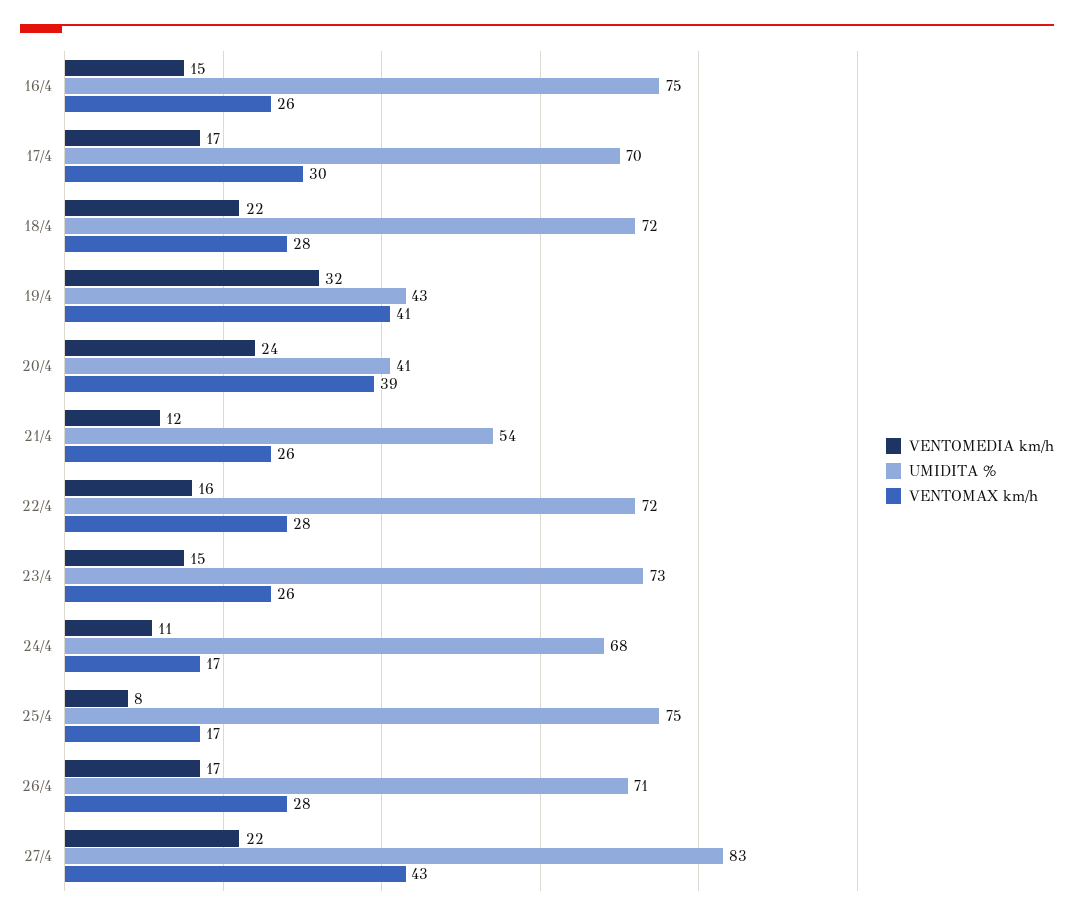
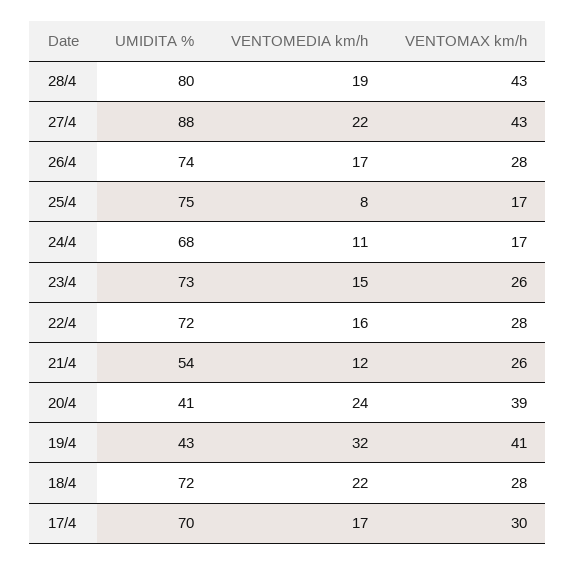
VENTOMEDIA km/h, 16/4: 15 -> none
UMIDITA %, 16/4: 75 -> none
VENTOMAX km/h, 16/4: 26 -> none
UMIDITA %, 26/4: 71 -> 74
UMIDITA %, 27/4: 83 -> 88
UMIDITA %, 28/4: none -> 80
VENTOMEDIA km/h, 28/4: none -> 19
VENTOMAX km/h, 28/4: none -> 43

